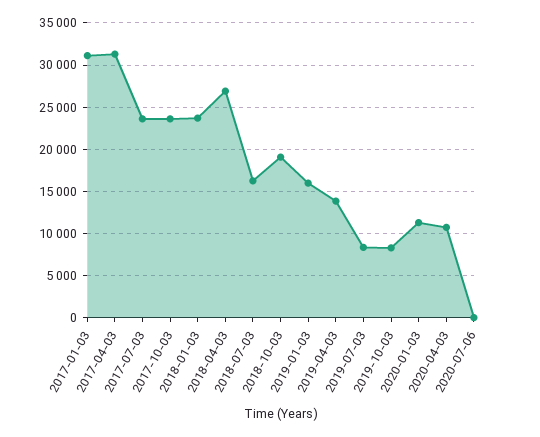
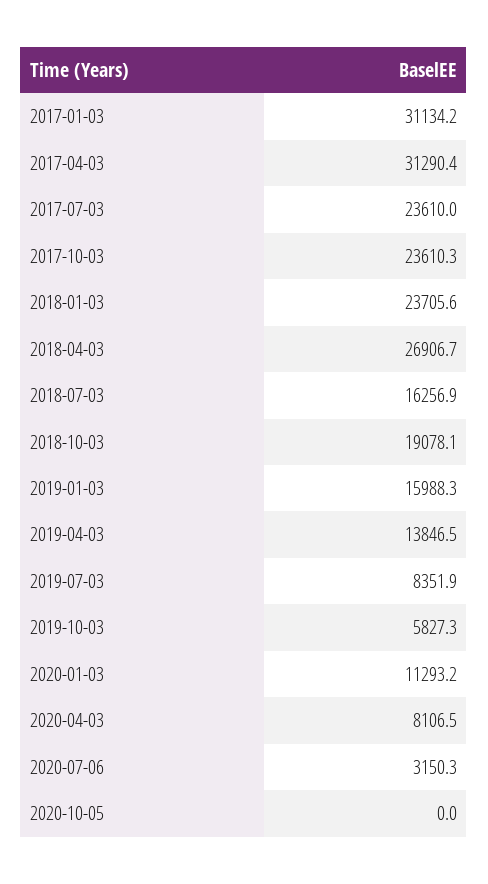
2019-10-03: 8000 -> 5827.3
2020-04-03: 11000 -> 8106.5
2020-07-06: 0 -> 3150.3
2020-10-05: none -> 0

